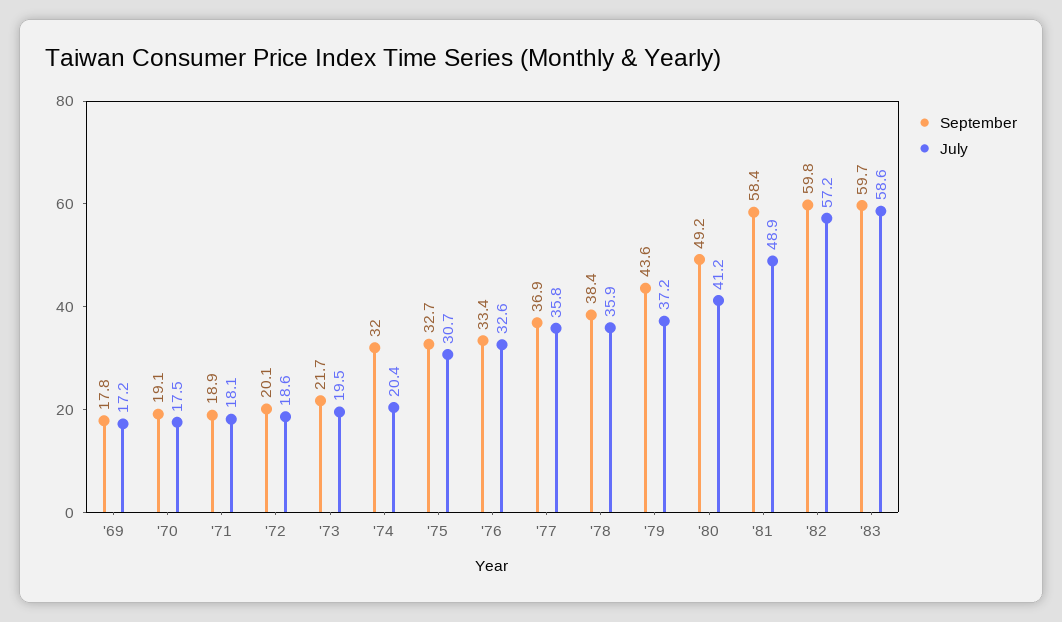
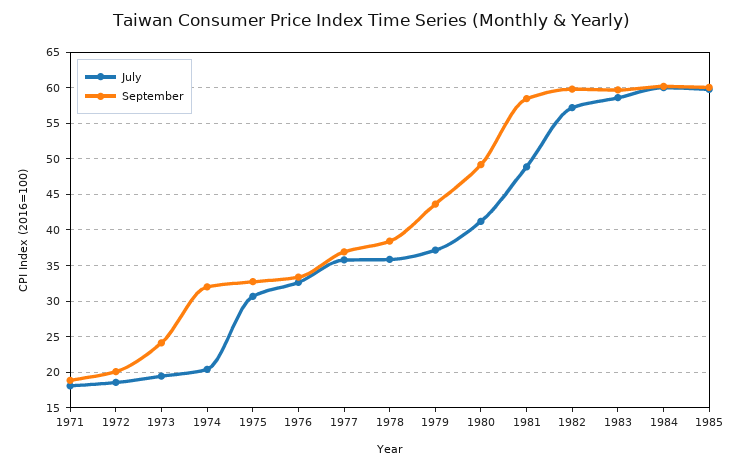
September, '69: 17.8 -> none
July, '69: 17.2 -> none
September, '70: 19.1 -> none
July, '70: 17.5 -> none
September, '73: 21.7 -> 24
July, 1984: none -> 60
September, 1984: none -> 60
July, 1985: none -> 60
September, 1985: none -> 60

